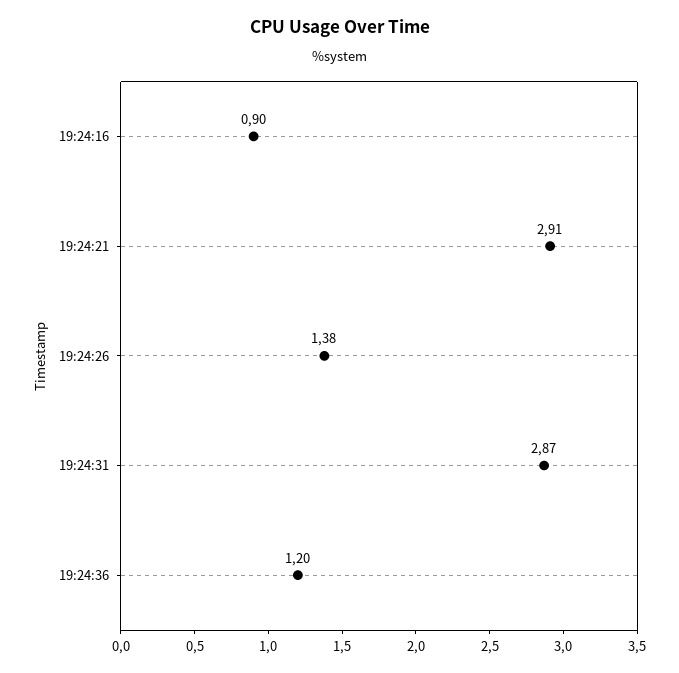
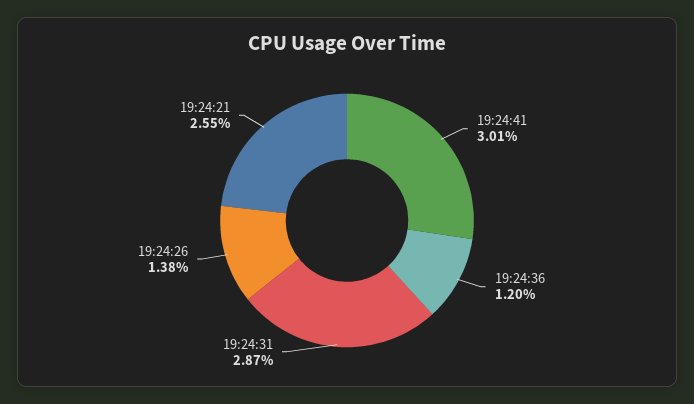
19:24:16: 0.9 -> none
19:24:21: 2.91 -> 2.55
19:24:41: none -> 3.01

